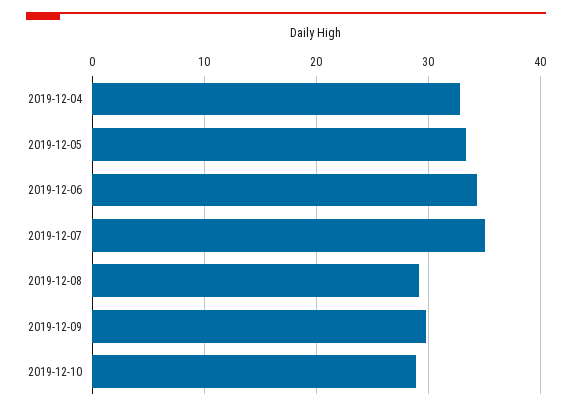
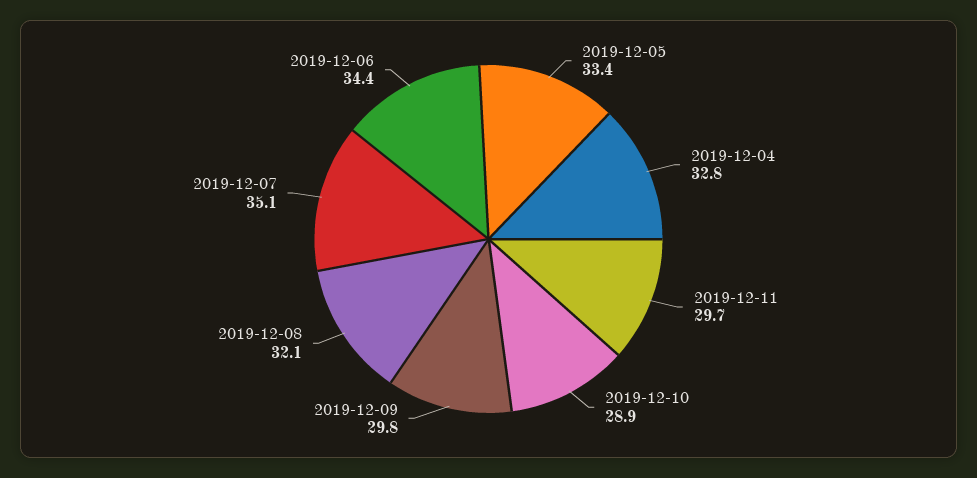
2019-12-08: 29 -> 32.1
2019-12-11: none -> 29.7

